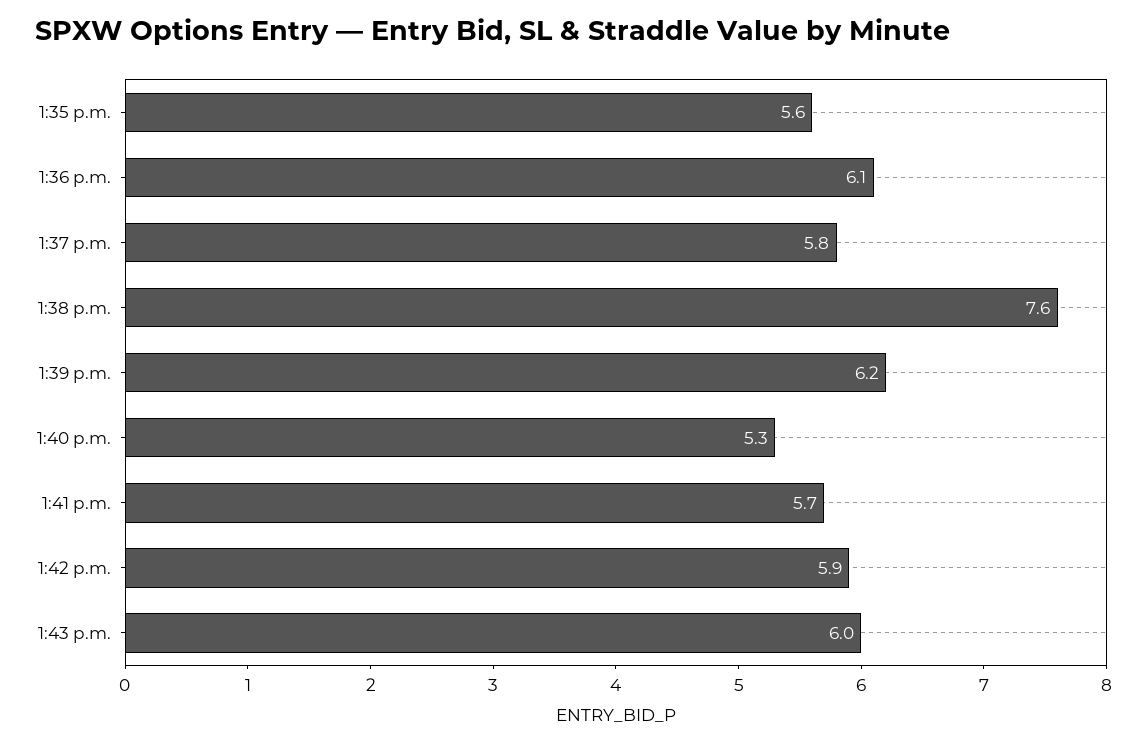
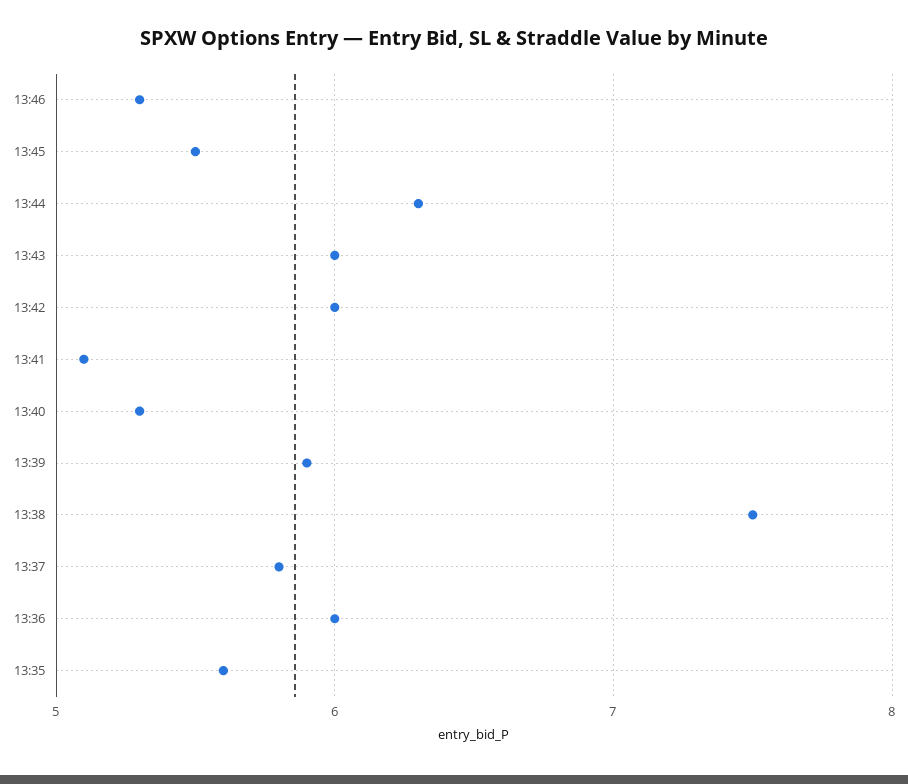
1:36 p.m.: 6.1 -> 6
1:38 p.m.: 7.6 -> 7.5
1:39 p.m.: 6.2 -> 5.9
1:41 p.m.: 5.7 -> 5.1
1:42 p.m.: 5.9 -> 6
13:46: none -> 5.3
13:45: none -> 5.5
13:44: none -> 6.3

